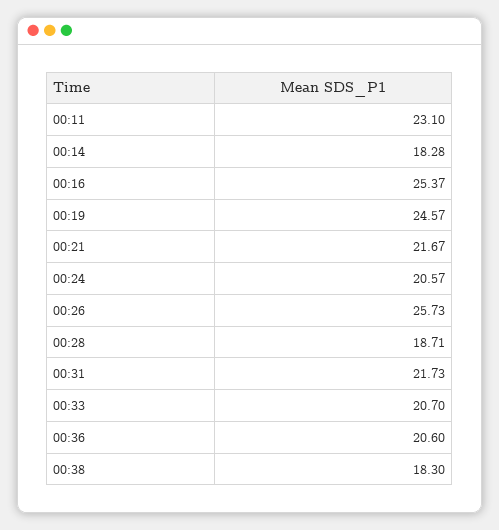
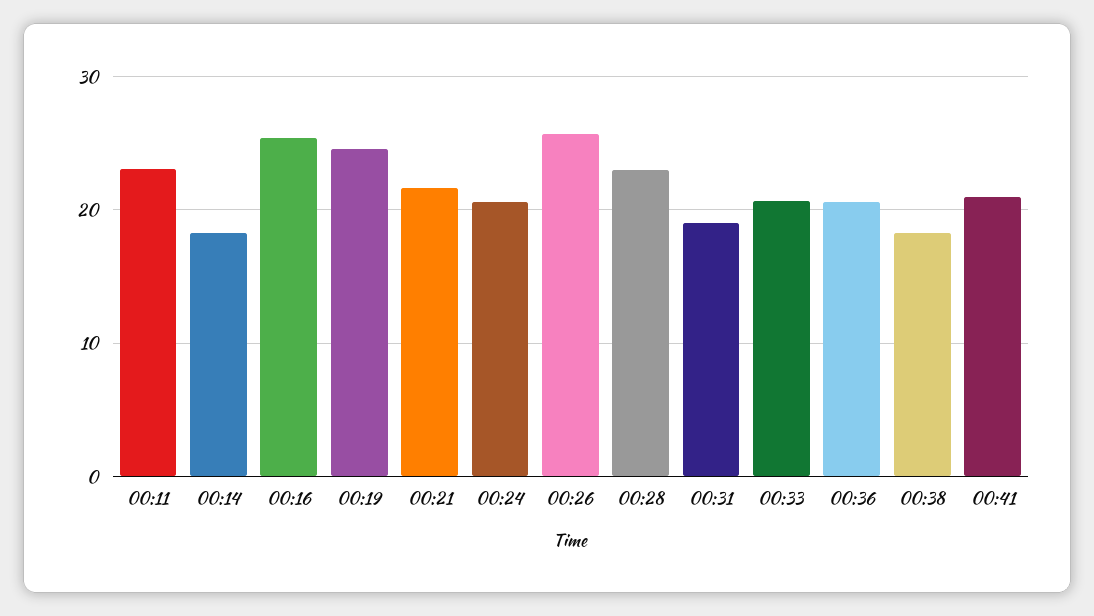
00:28: 18.71 -> 23
00:31: 21.73 -> 19
00:41: none -> 21

